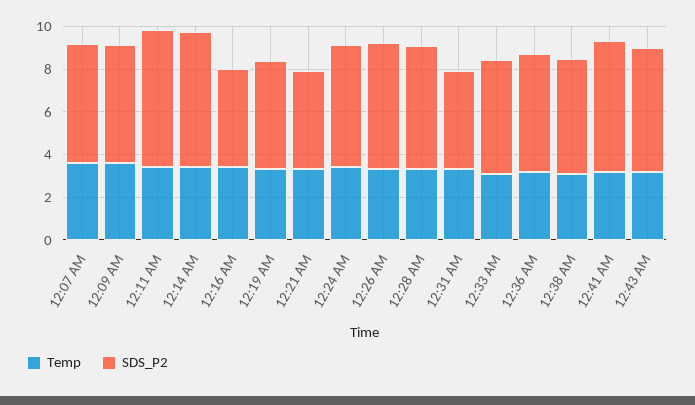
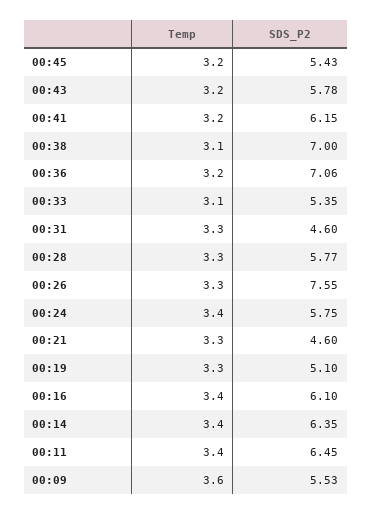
Temp, 12:07 AM: 3.5 -> none
SDS_P2, 12:07 AM: 5.5 -> none
SDS_P2, 12:16 AM: 4.5 -> 6.1
SDS_P2, 12:26 AM: 6 -> 7.55
SDS_P2, 12:36 AM: 5.5 -> 7.06
SDS_P2, 12:38 AM: 5.5 -> 7
Temp, 00:45: none -> 3.2
SDS_P2, 00:45: none -> 5.43

